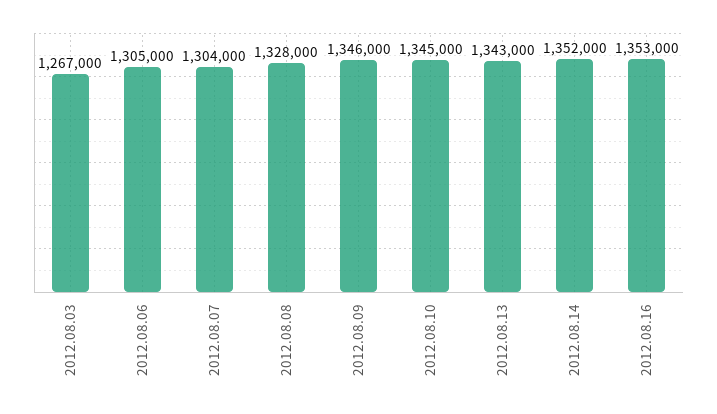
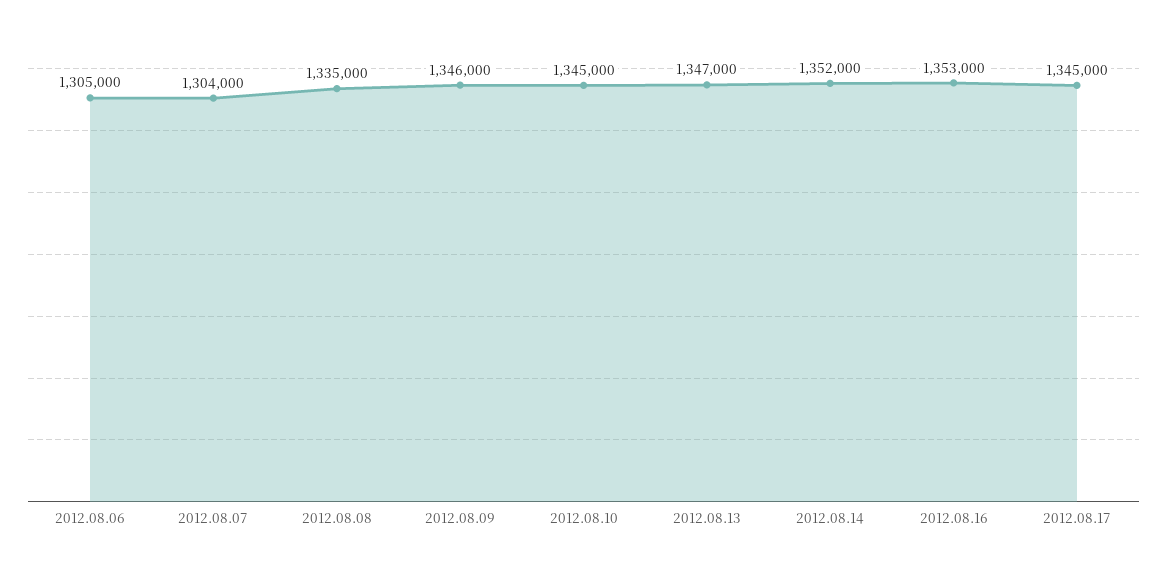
2012.08.03: 1267000 -> none
2012.08.08: 1328000 -> 1335000
2012.08.13: 1343000 -> 1347000
2012.08.17: none -> 1345000

